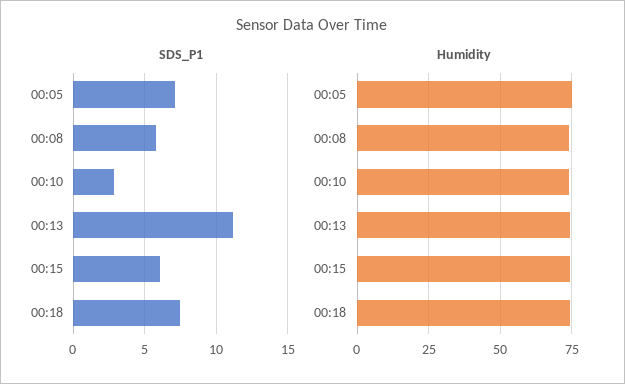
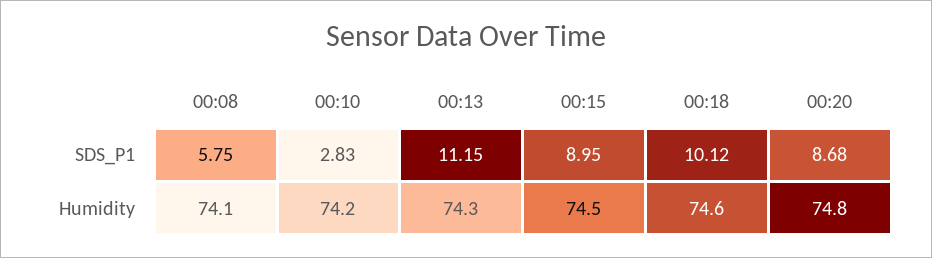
SDS_P1, 00:05: 7 -> none
SDS_P1, 00:15: 6 -> 8.95
SDS_P1, 00:18: 7.5 -> 10.12
Humidity, 00:05: 75 -> none
SDS_P1, 00:20: none -> 8.68
Humidity, 00:20: none -> 74.8

